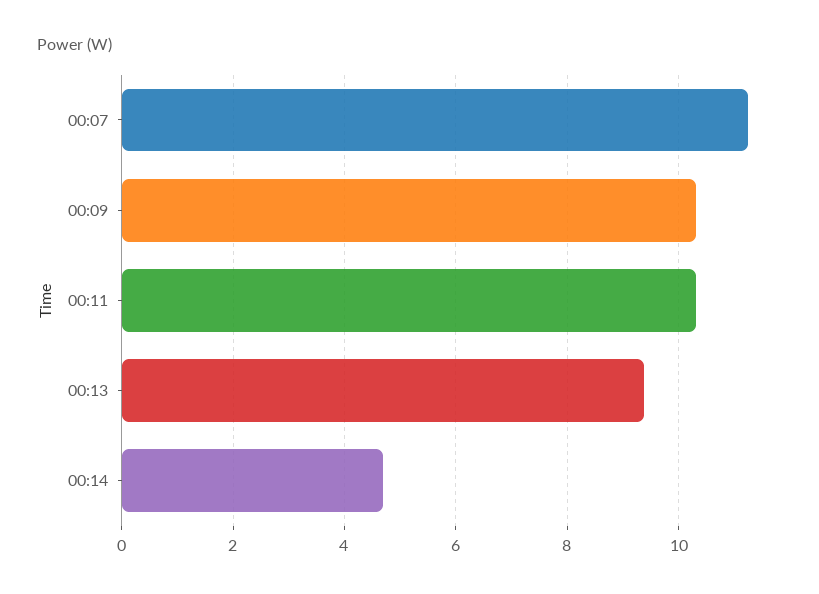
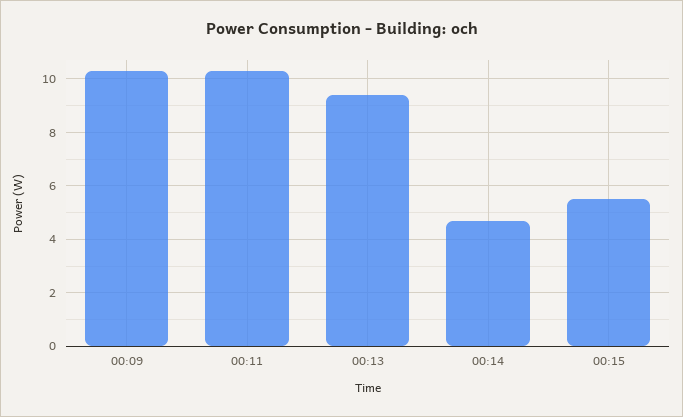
00:07: 11.2 -> none
00:15: none -> 5.5

